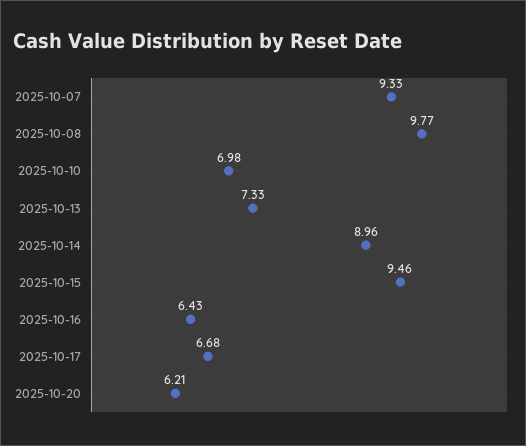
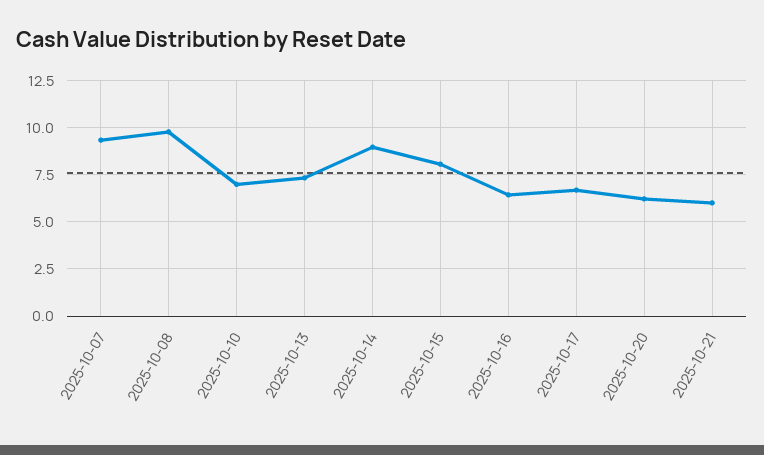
2025-10-15: 9.46 -> 8
2025-10-21: none -> 6

